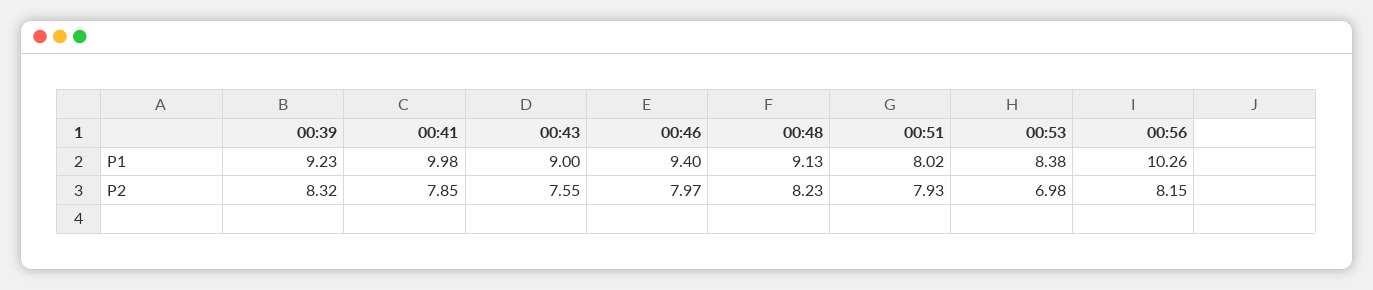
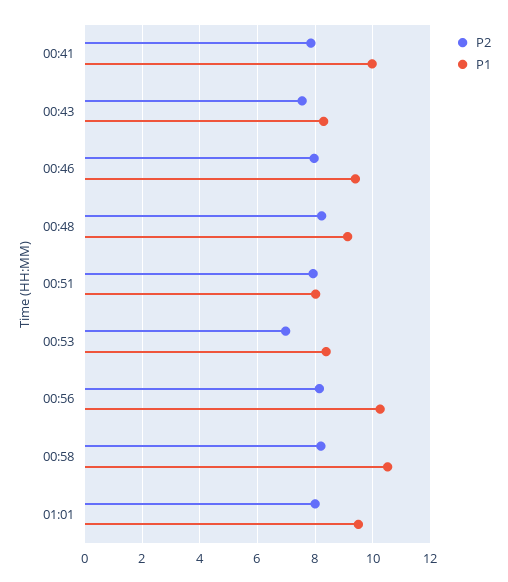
P1, 00:39: 9.23 -> none
P1, 00:43: 9 -> 8.25
P2, 00:39: 8.32 -> none
P2, 00:58: none -> 8.25
P1, 00:58: none -> 10.5
P2, 01:01: none -> 8
P1, 01:01: none -> 9.5

